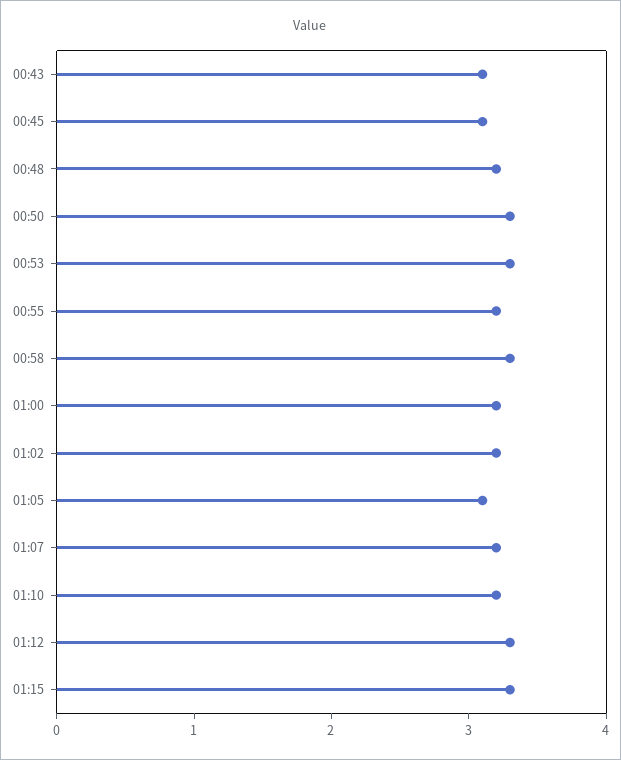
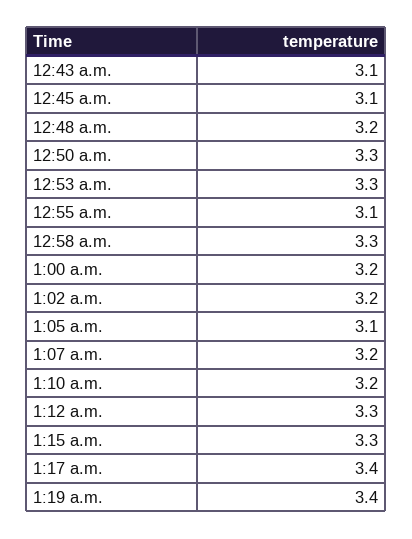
00:55: 3.2 -> 3.1
1:17 a.m.: none -> 3.4
1:19 a.m.: none -> 3.4

